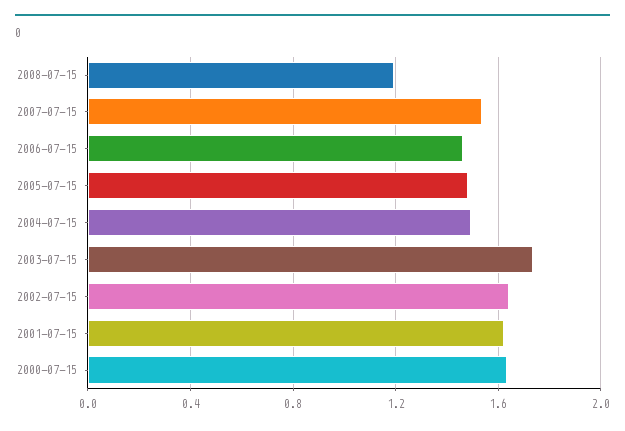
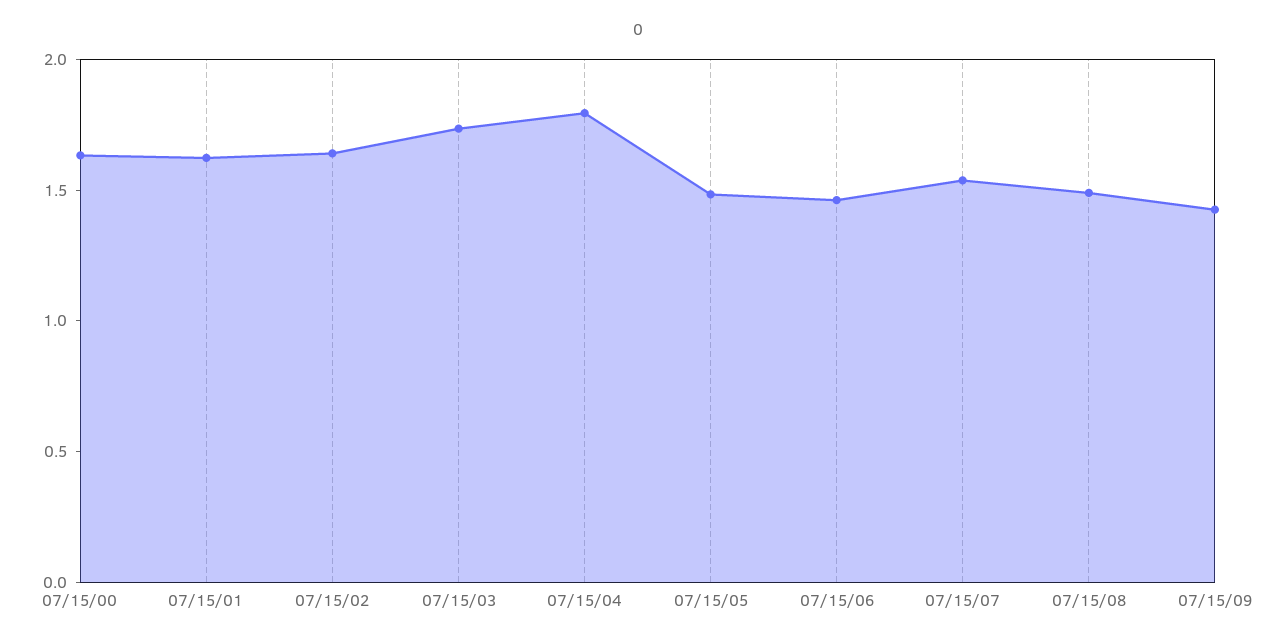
2008-07-15: 1.2 -> 1.5
2004-07-15: 1.5 -> 1.8
07/15/09: none -> 1.4

